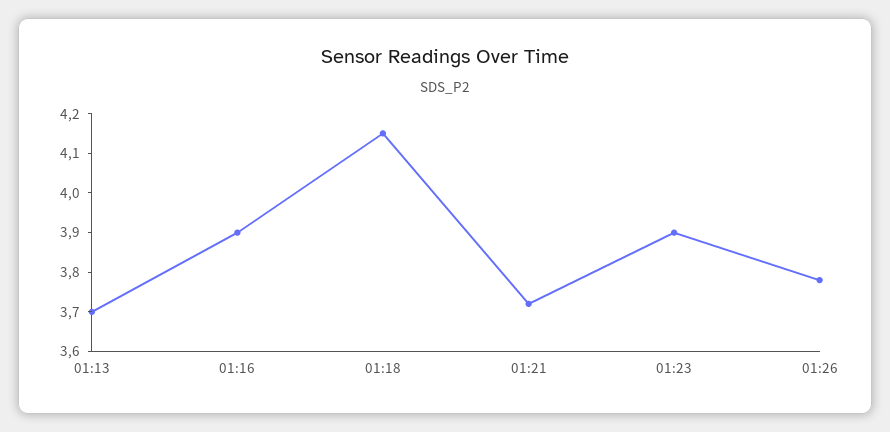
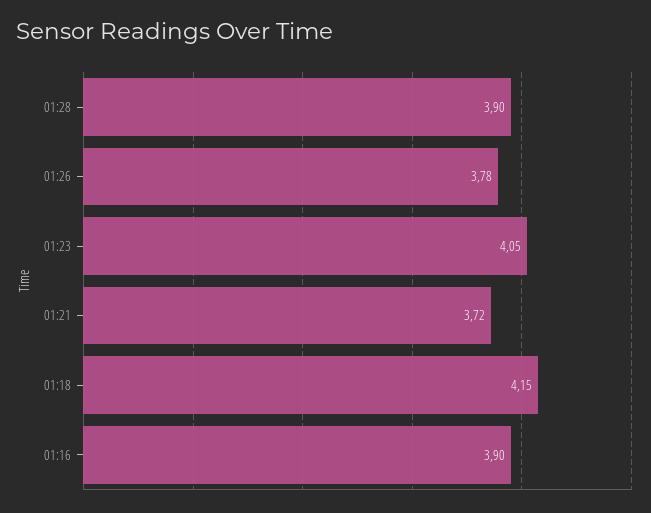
01:13: 3.7 -> none
01:23: 3.9 -> 4.05
01:28: none -> 3.9

